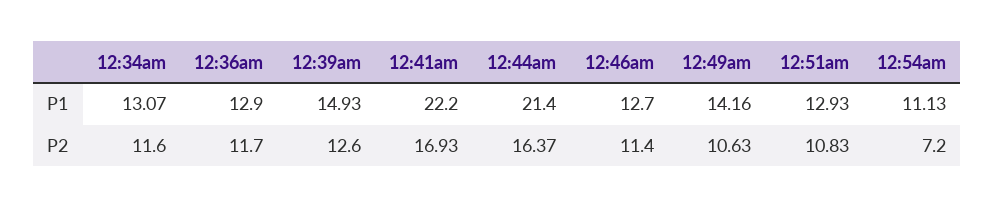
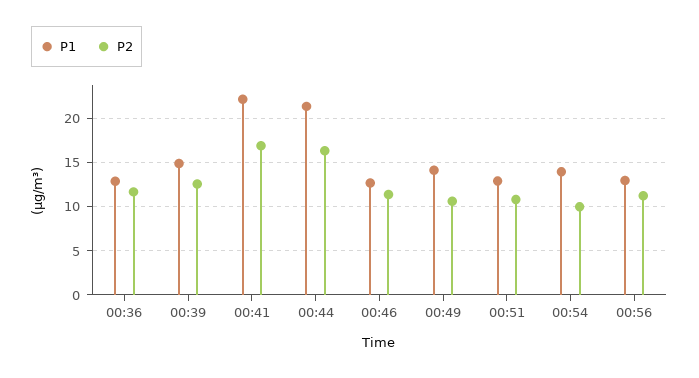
P1, 12:34am: 13.07 -> none
P1, 12:54am: 11.13 -> 14
P2, 12:34am: 11.6 -> none
P2, 12:54am: 7.2 -> 10
P1, 00:56: none -> 13
P2, 00:56: none -> 11

